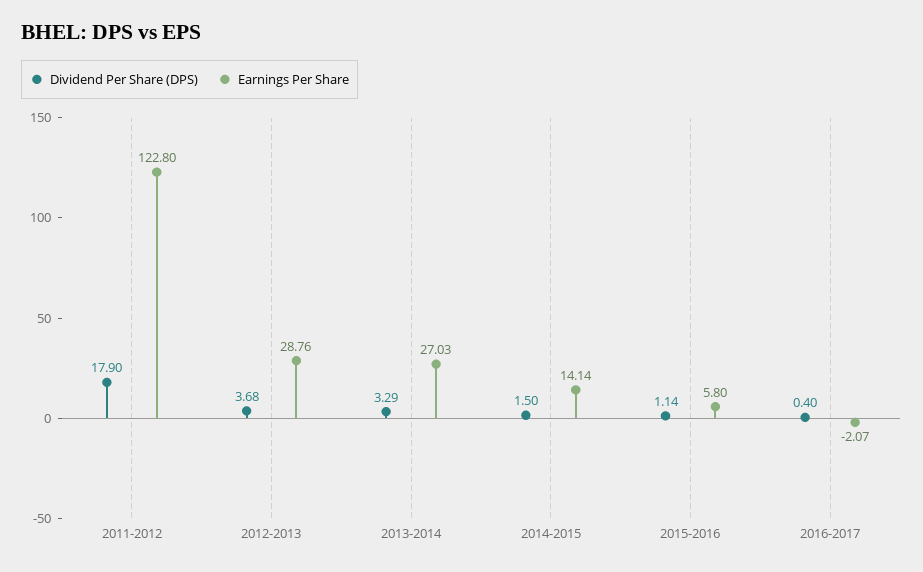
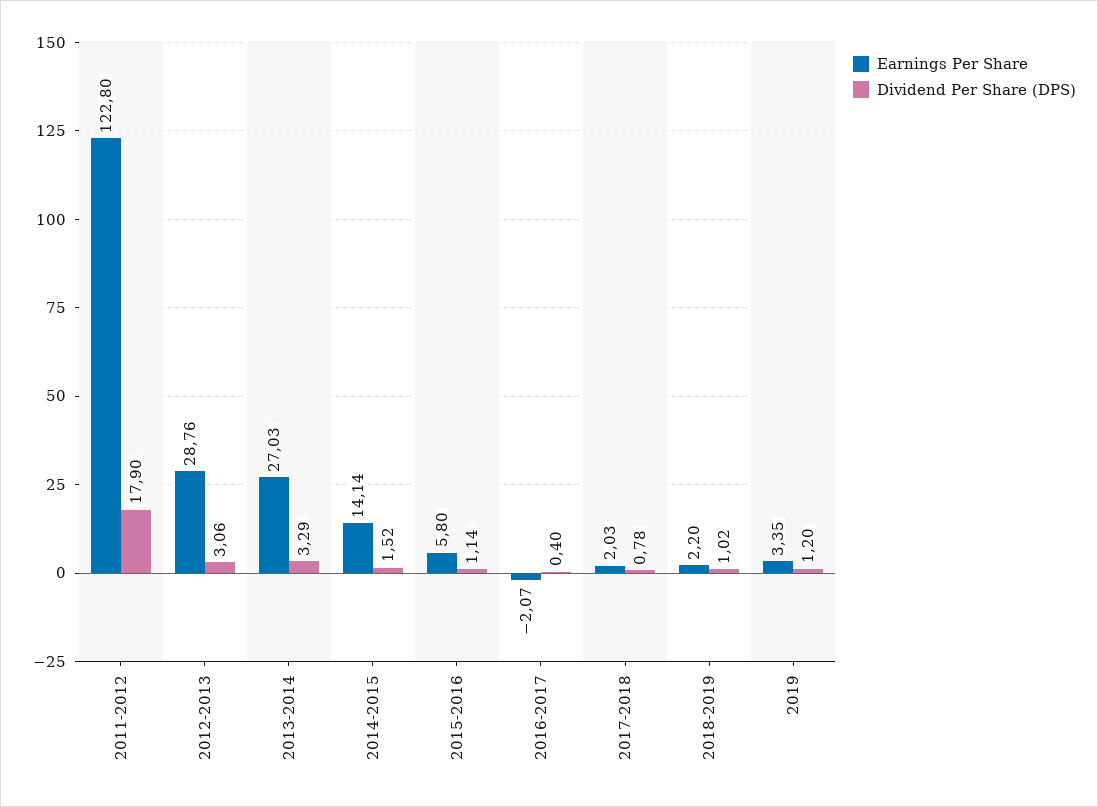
Dividend Per Share (DPS), 2012-2013: 3.68 -> 3.06
Dividend Per Share (DPS), 2014-2015: 1.5 -> 1.52
Earnings Per Share, 2017-2018: none -> 2.03
Dividend Per Share (DPS), 2017-2018: none -> 0.78
Earnings Per Share, 2018-2019: none -> 2.2
Dividend Per Share (DPS), 2018-2019: none -> 1.02
Earnings Per Share, 2019: none -> 3.35
Dividend Per Share (DPS), 2019: none -> 1.2

